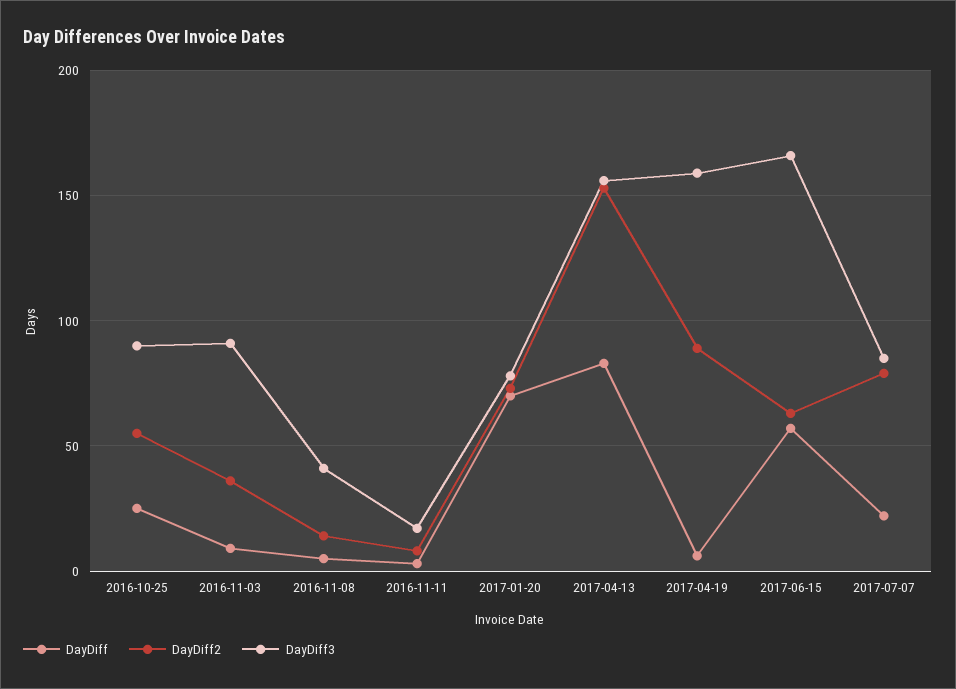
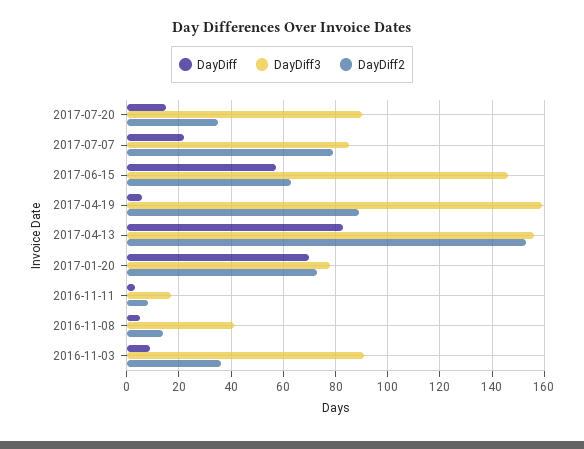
DayDiff, 2016-10-25: 25 -> none
DayDiff2, 2016-10-25: 55 -> none
DayDiff3, 2016-10-25: 90 -> none
DayDiff3, 2017-06-15: 165 -> 145
DayDiff, 2017-07-20: none -> 15
DayDiff3, 2017-07-20: none -> 90
DayDiff2, 2017-07-20: none -> 35

